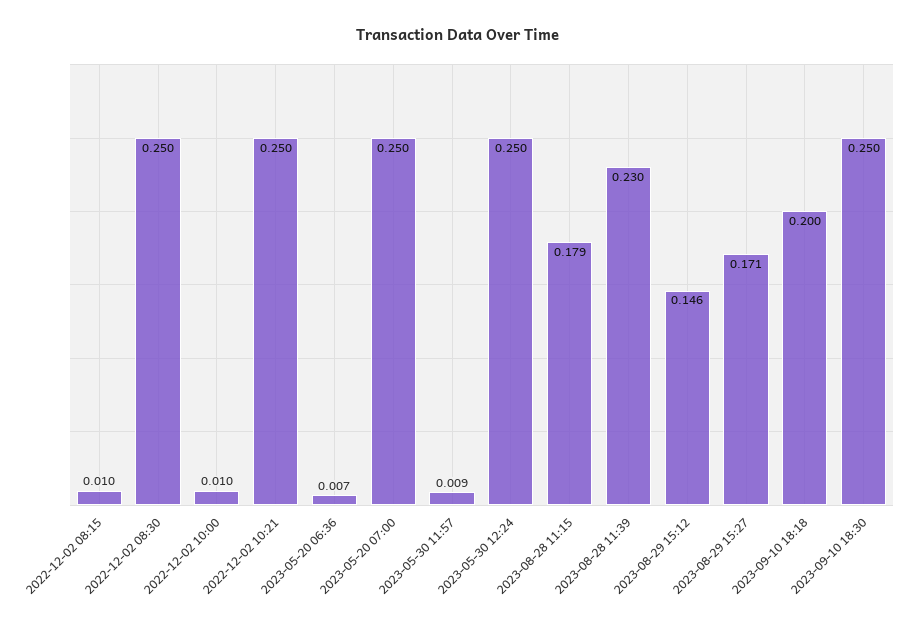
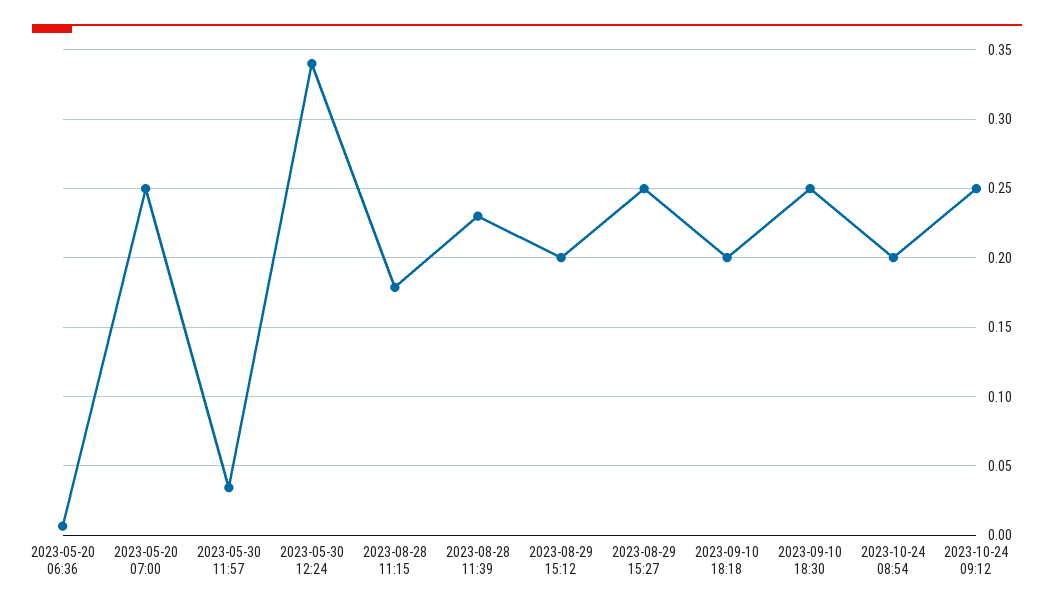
2022-12-02 08:15: 0.01 -> none
2022-12-02 08:30: 0.25 -> none
2022-12-02 10:00: 0.01 -> none
2022-12-02 10:21: 0.25 -> none
2023-05-30 11:57: 0.009 -> 0.035
2023-05-30 12:24: 0.25 -> 0.34
2023-08-29 15:12: 0.146 -> 0.2
2023-08-29 15:27: 0.171 -> 0.25
2023-10-24 08:54: none -> 0.2
2023-10-24 09:12: none -> 0.25

